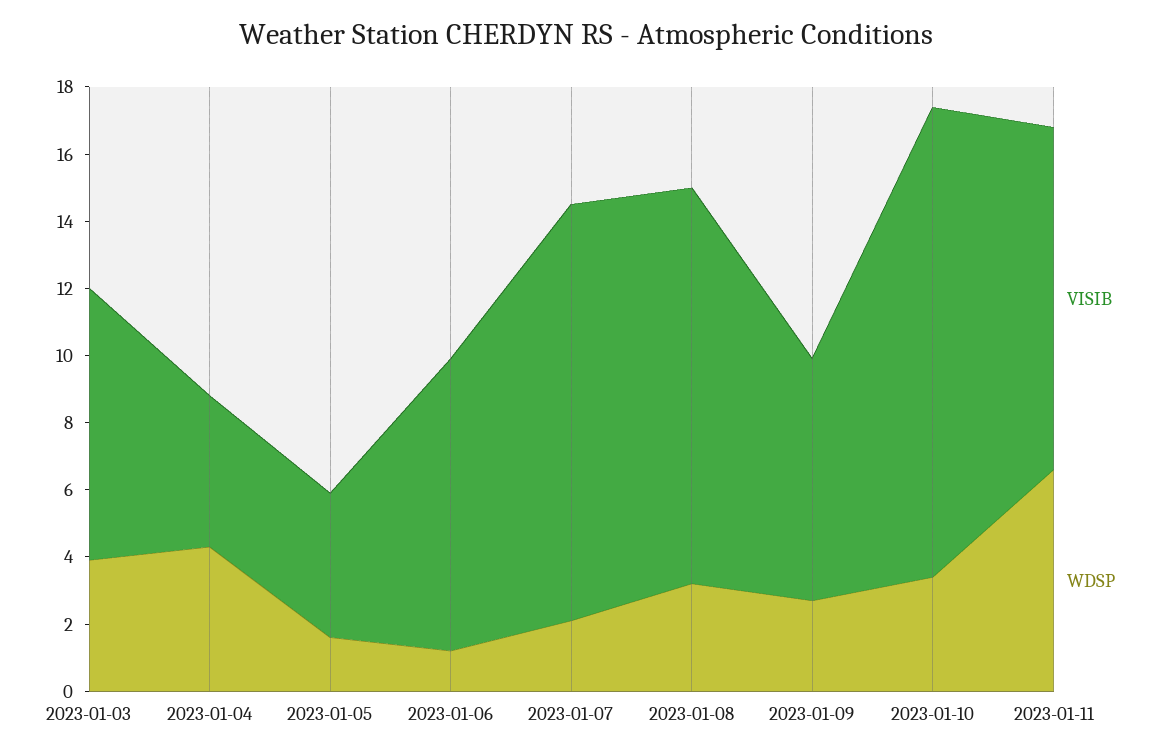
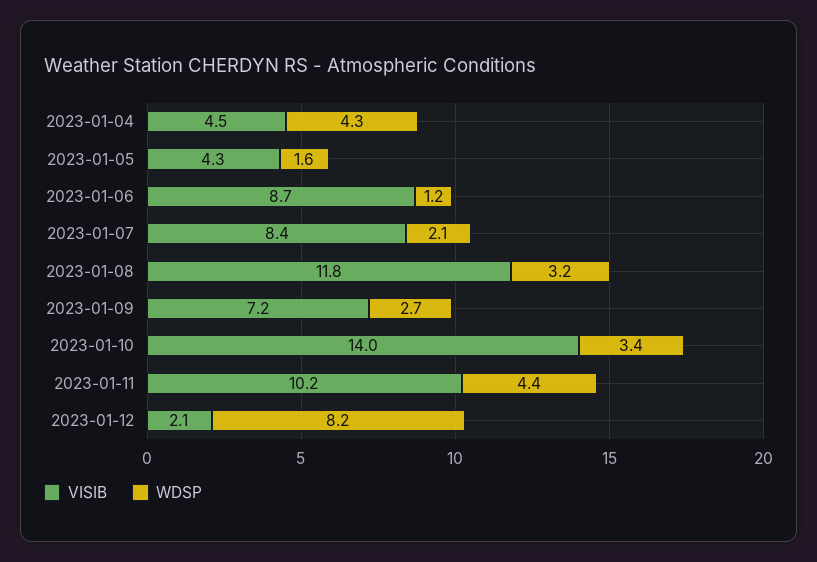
VISIB, 2023-01-03: 8 -> none
WDSP, 2023-01-03: 4 -> none
VISIB, 2023-01-07: 12.5 -> 8.4
WDSP, 2023-01-11: 6.5 -> 4.4
VISIB, 2023-01-12: none -> 2.1
WDSP, 2023-01-12: none -> 8.2

